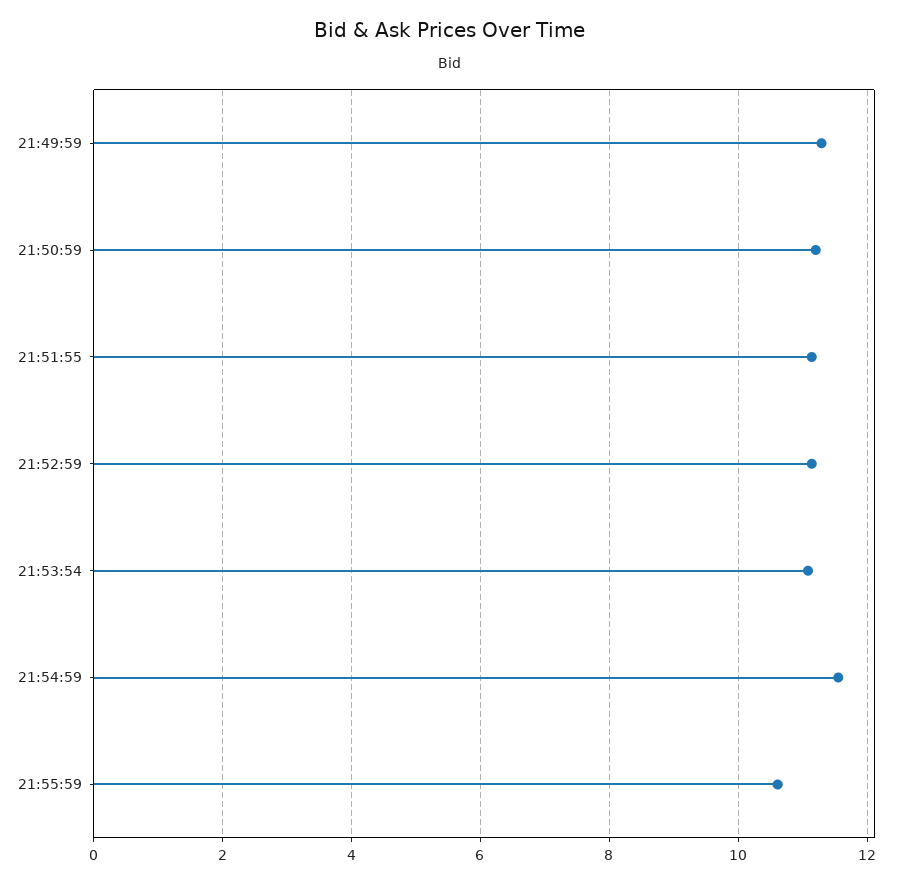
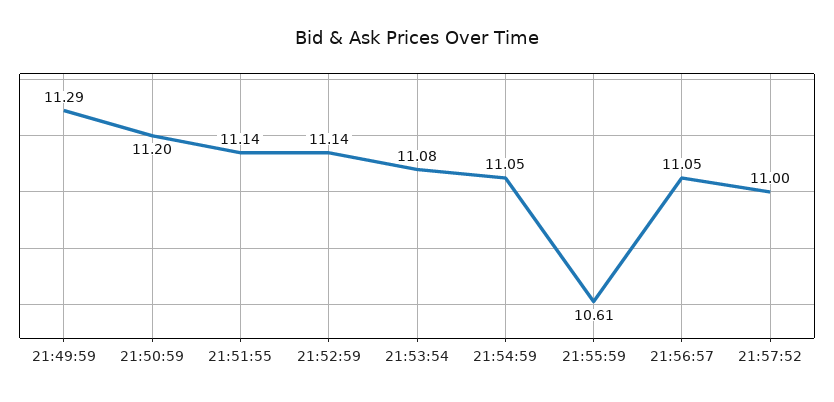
21:54:59: 11.6 -> 11.05
21:56:57: none -> 11.05
21:57:52: none -> 11

